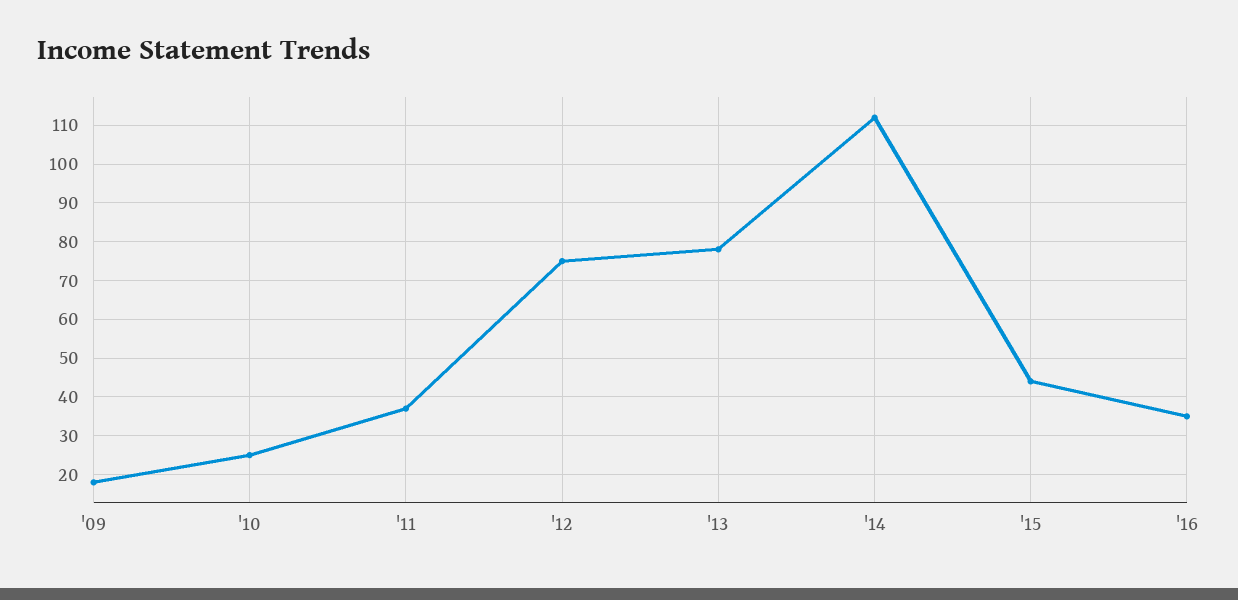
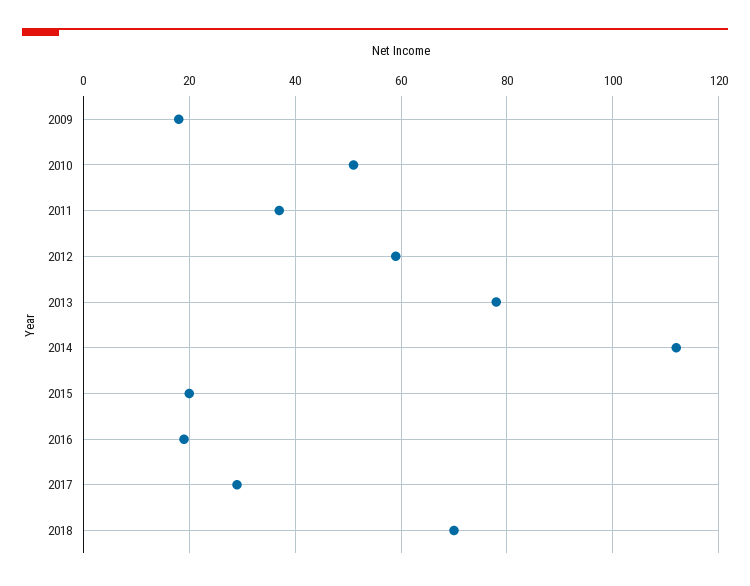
'10: 25 -> 50
'12: 75 -> 60
'15: 45 -> 20
'16: 35 -> 20
2017: none -> 30
2018: none -> 70

